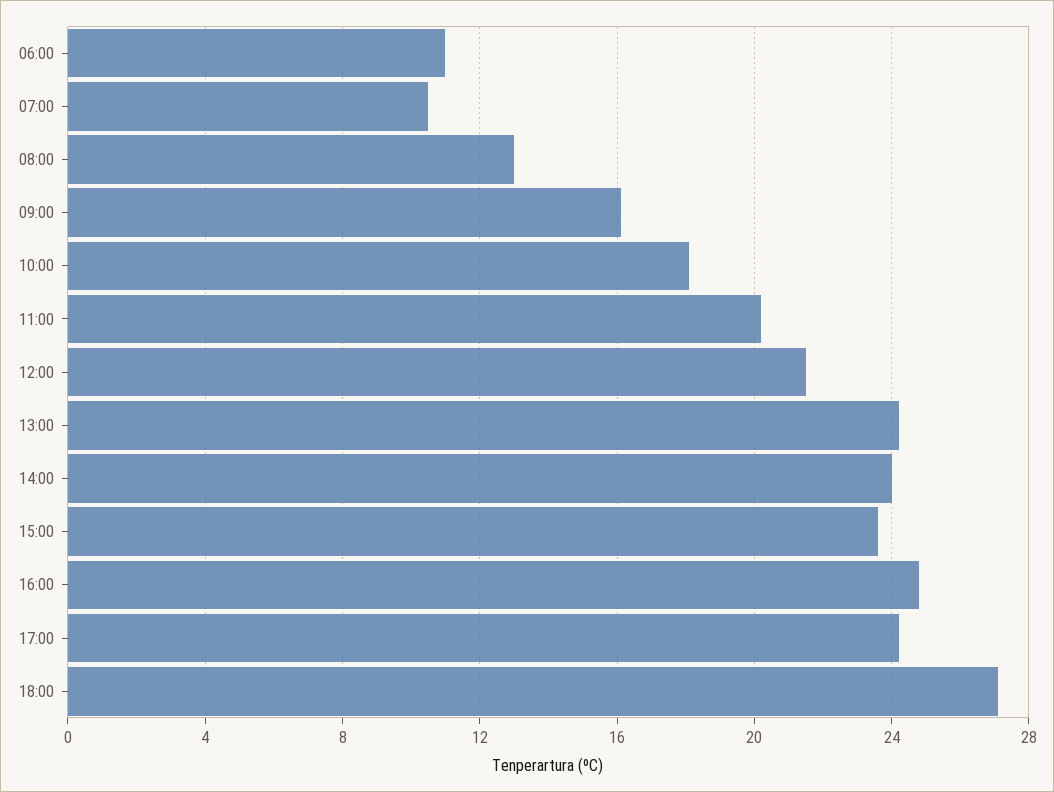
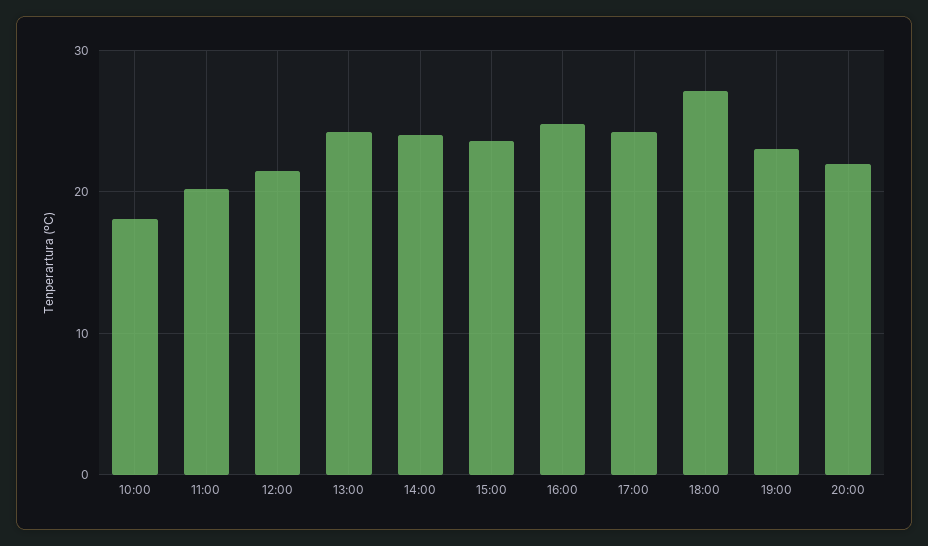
06:00: 11 -> none
07:00: 10.5 -> none
08:00: 13 -> none
09:00: 16 -> none
19:00: none -> 23
20:00: none -> 22

